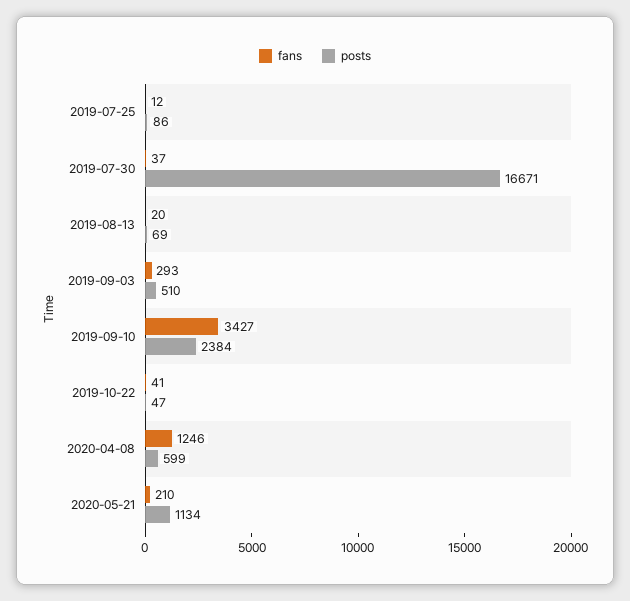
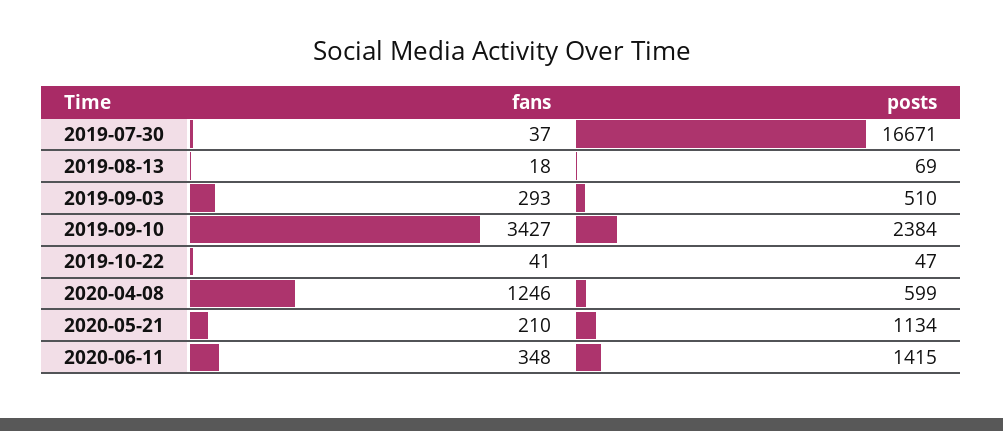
fans, 2019-07-25: 12 -> none
posts, 2019-07-25: 86 -> none
fans, 2019-08-13: 20 -> 18
fans, 2020-06-11: none -> 348
posts, 2020-06-11: none -> 1415

